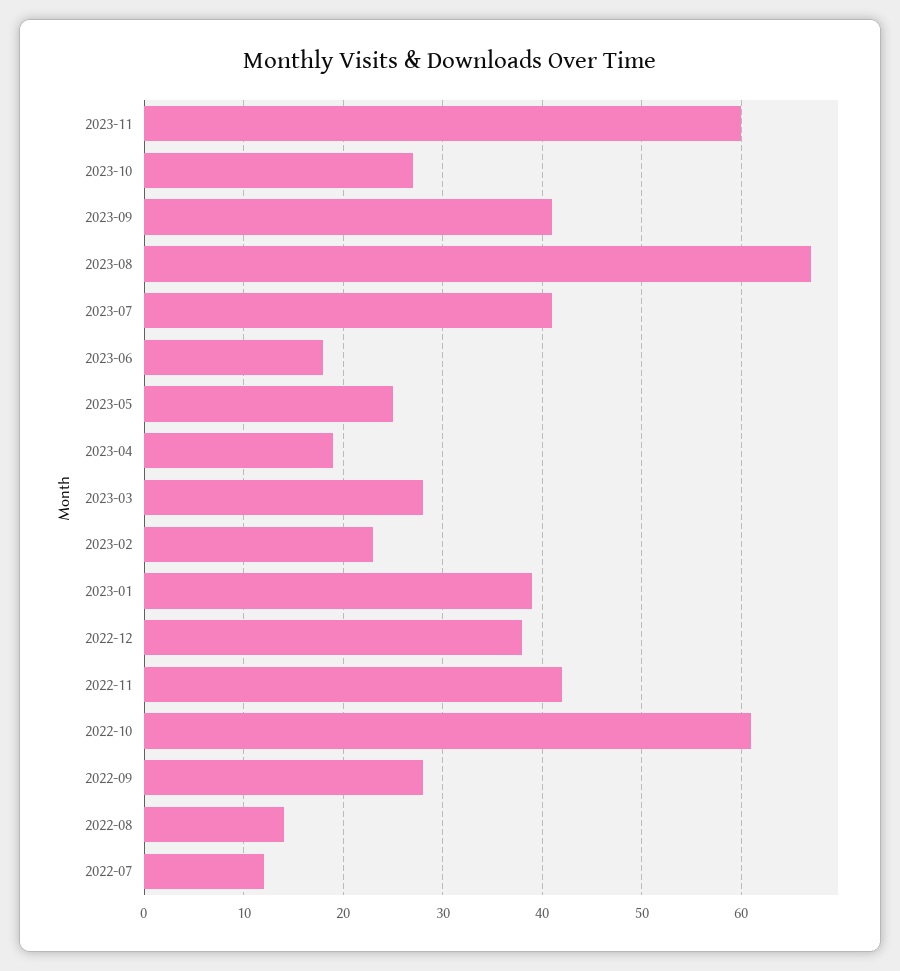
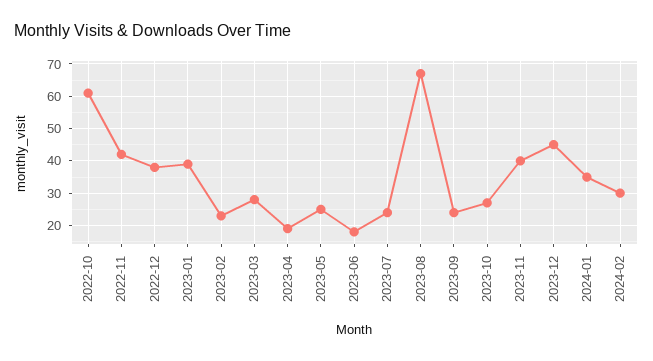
2023-11: 60 -> 40
2023-09: 41 -> 25
2023-07: 41 -> 25
2022-09: 28 -> none
2022-08: 14 -> none
2022-07: 12 -> none
2023-12: none -> 45
2024-01: none -> 35
2024-02: none -> 30

